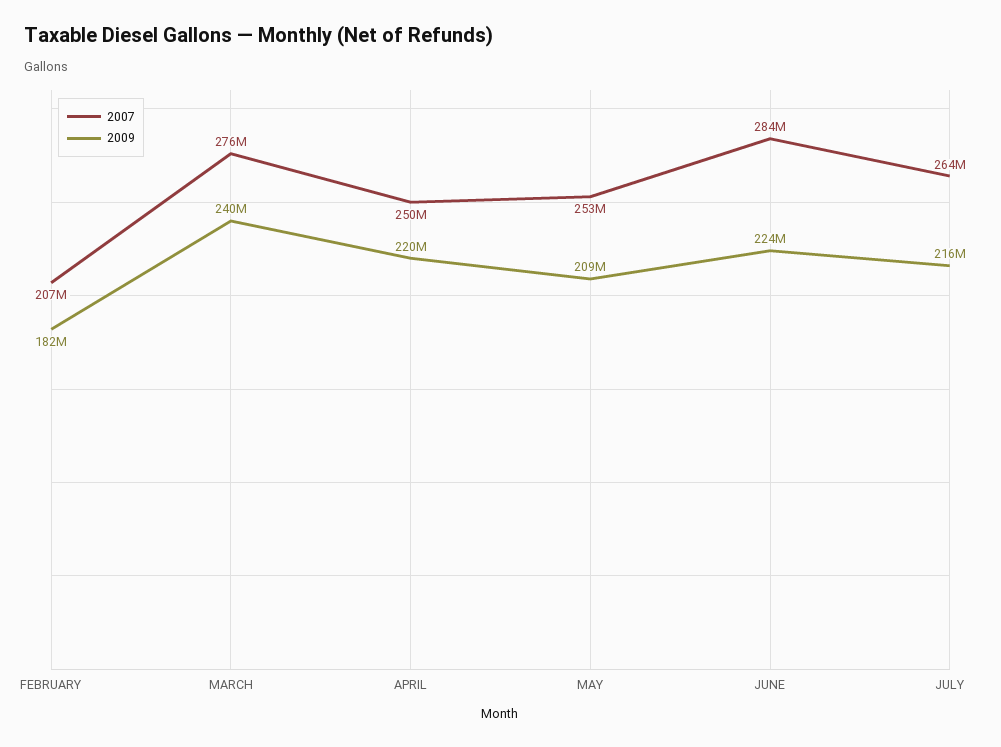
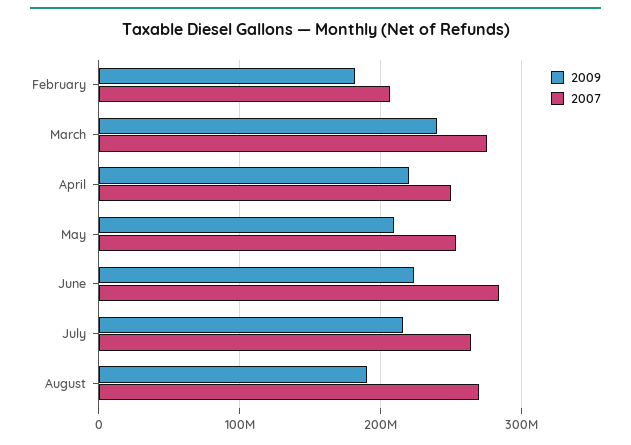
2009, August: none -> 190000000
2007, August: none -> 270000000

